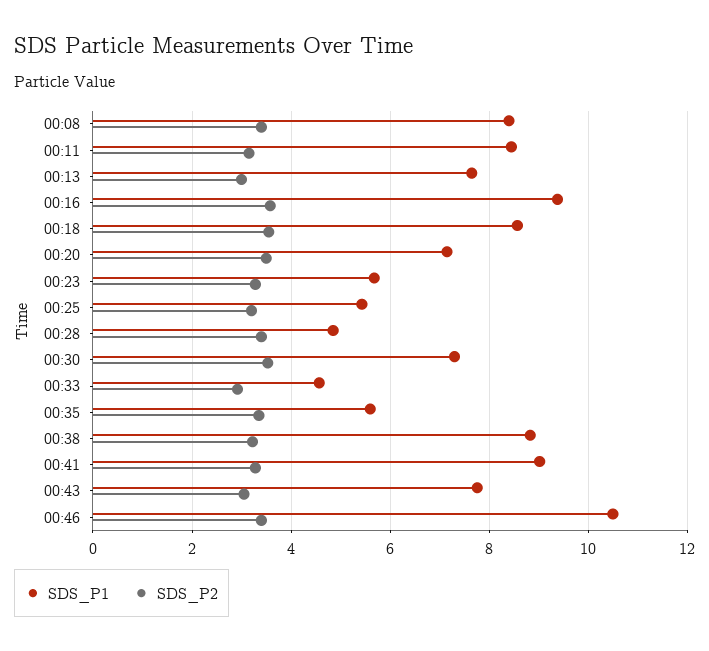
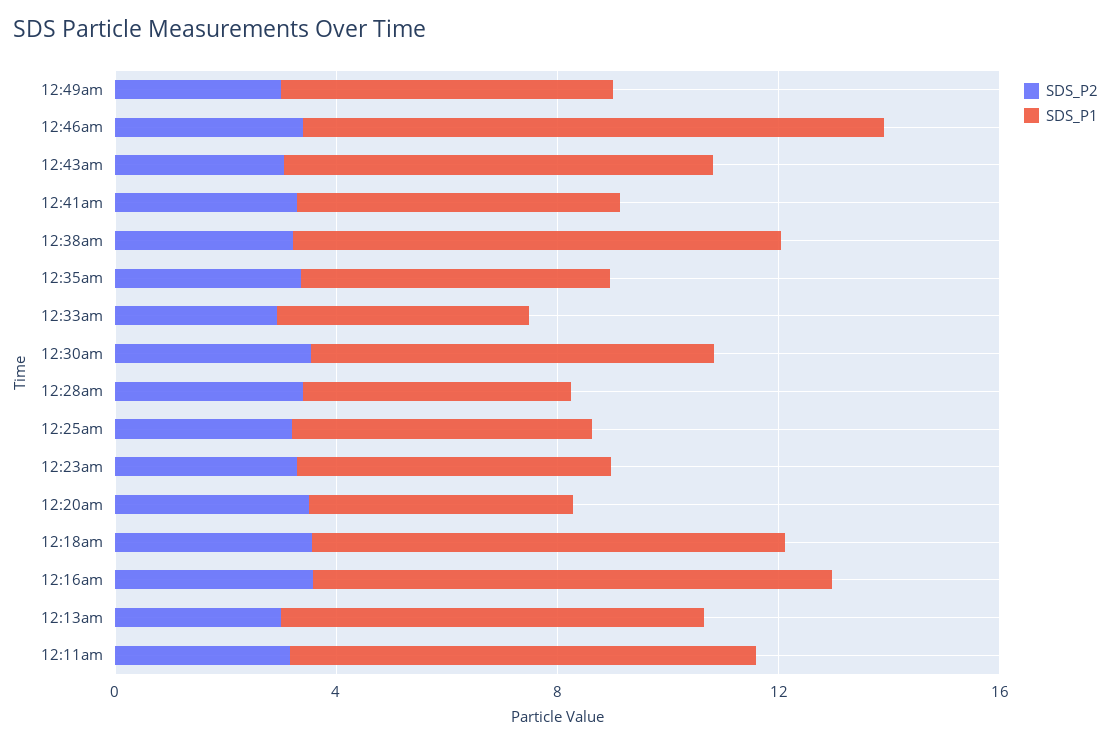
SDS_P1, 00:08: 8.4 -> none
SDS_P2, 00:08: 3.4 -> none
SDS_P1, 00:20: 7.2 -> 5
SDS_P1, 00:41: 9 -> 6
SDS_P2, 12:49am: none -> 3
SDS_P1, 12:49am: none -> 6

